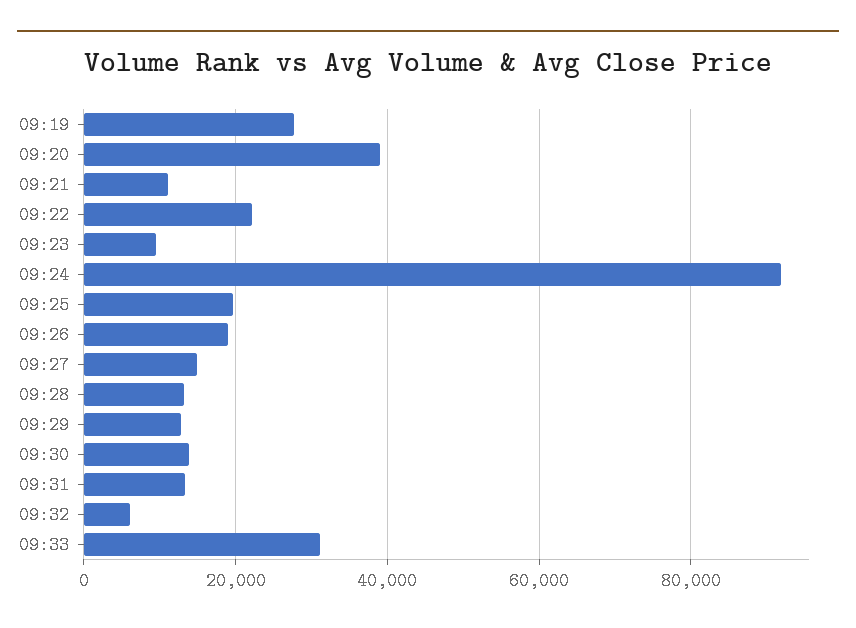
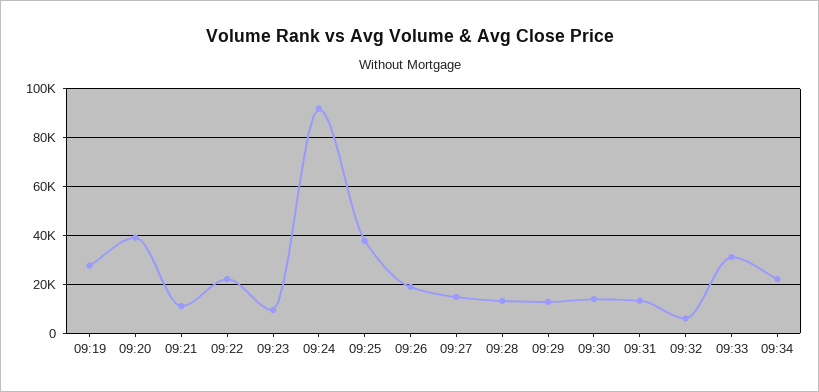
09:25: 20000 -> 37500
09:34: none -> 22500

